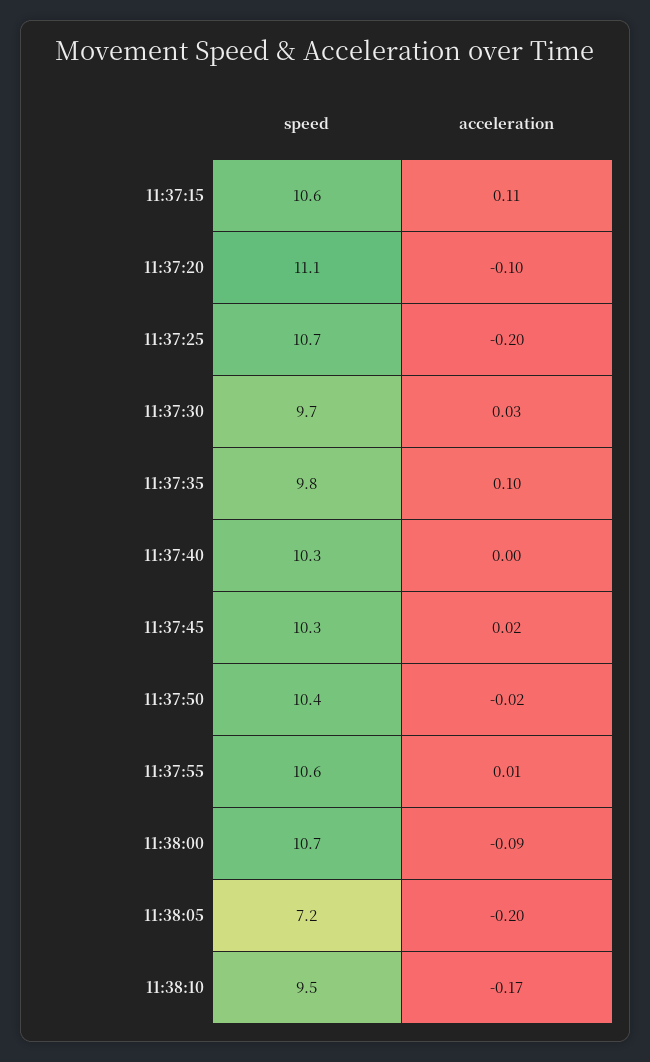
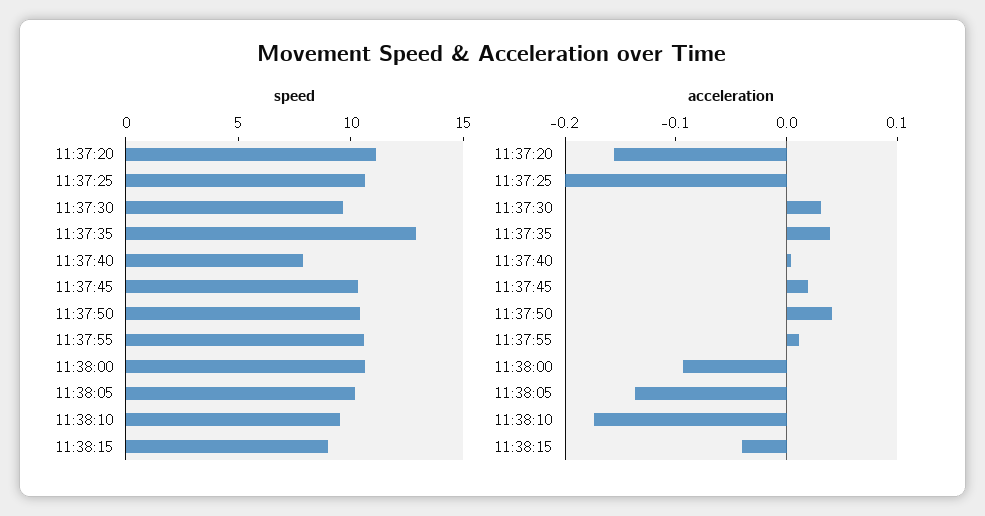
speed, 11:37:15: 10.6 -> none
acceleration, 11:37:15: 0.11 -> none
acceleration, 11:37:20: -0.1 -> -0.16
speed, 11:37:35: 9.8 -> 13
acceleration, 11:37:35: 0.1 -> 0.04
speed, 11:37:40: 10.3 -> 8
acceleration, 11:37:50: -0.02 -> 0.04
speed, 11:38:05: 7.2 -> 10
acceleration, 11:38:05: -0.2 -> -0.14
speed, 11:38:15: none -> 9
acceleration, 11:38:15: none -> -0.04

